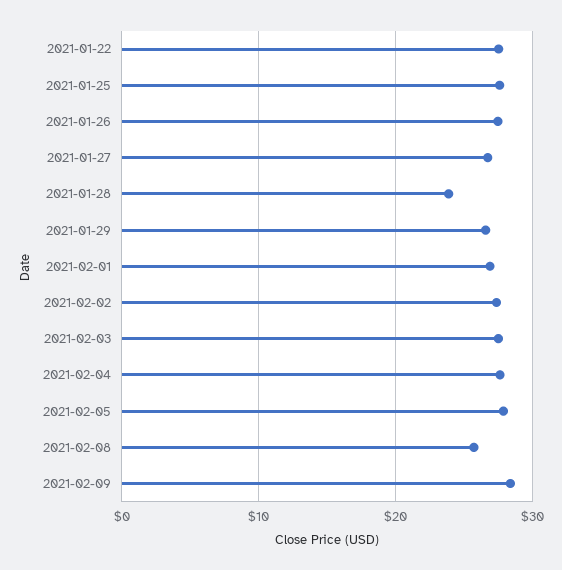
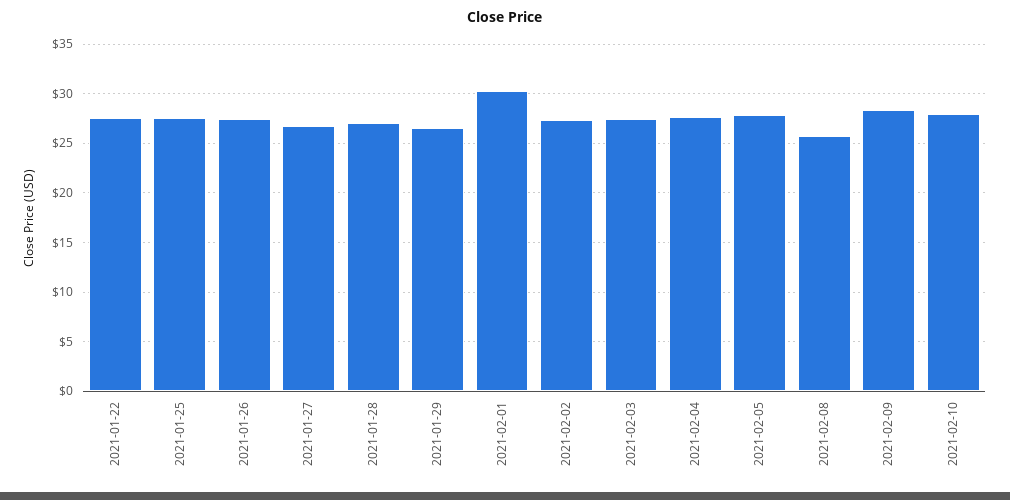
2021-01-28: 24 -> 27
2021-02-01: 27 -> 30
2021-02-10: none -> 28

